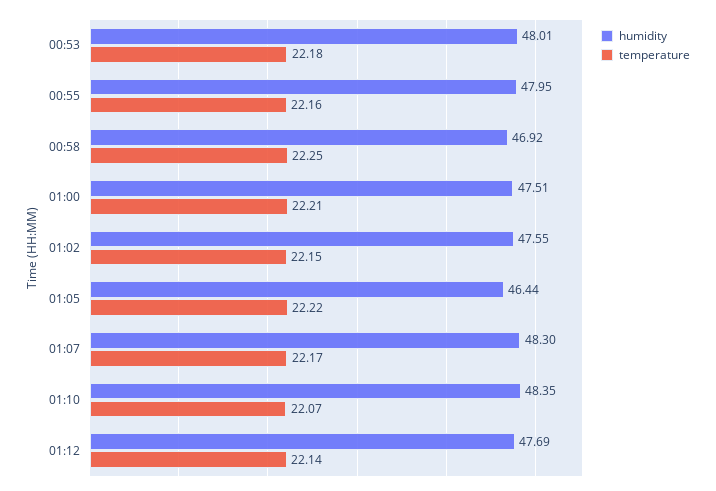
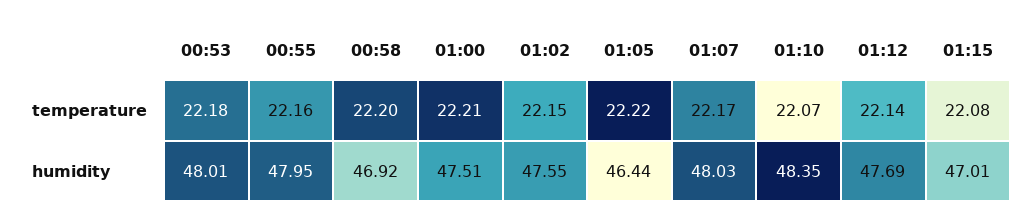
temperature, 00:58: 22.25 -> 22.2
humidity, 01:07: 48.3 -> 48.03
temperature, 01:15: none -> 22.08
humidity, 01:15: none -> 47.01

